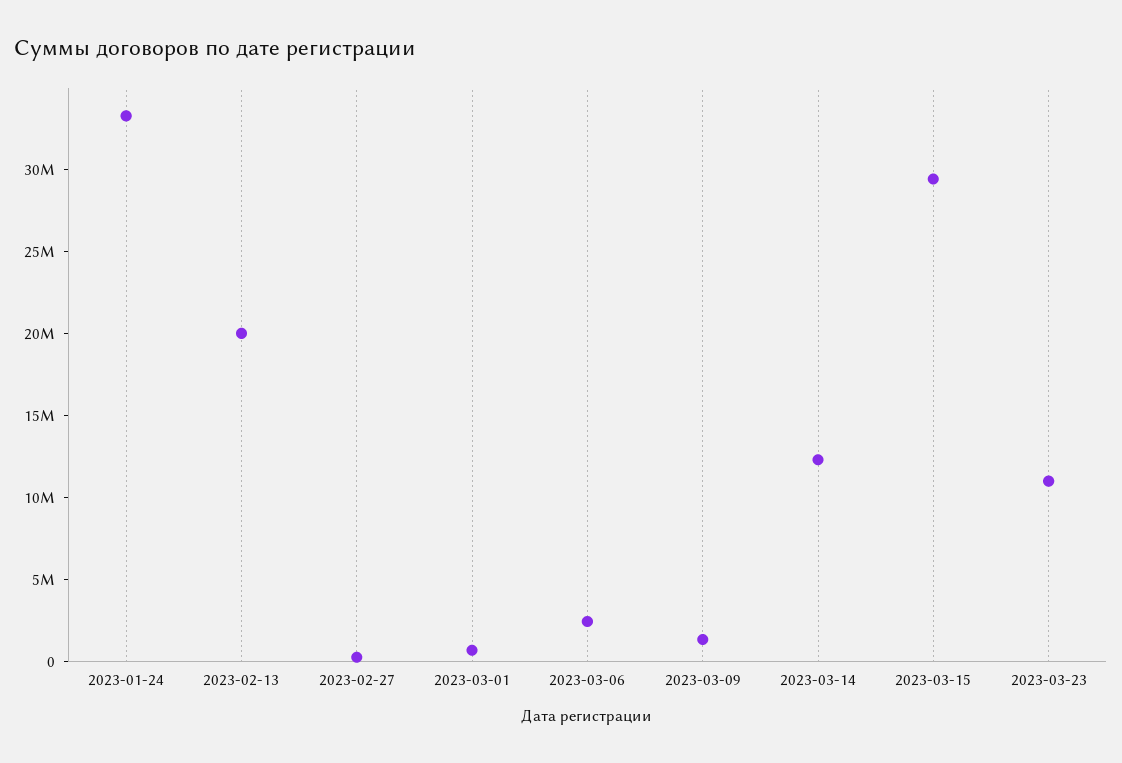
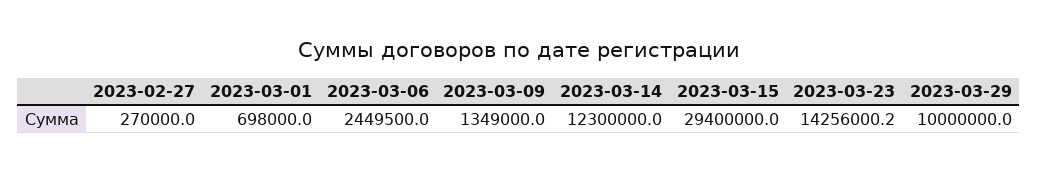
2023-01-24: 33000000 -> none
2023-02-13: 20000000 -> none
2023-03-23: 11000000 -> 14256000.2
2023-03-29: none -> 10000000

